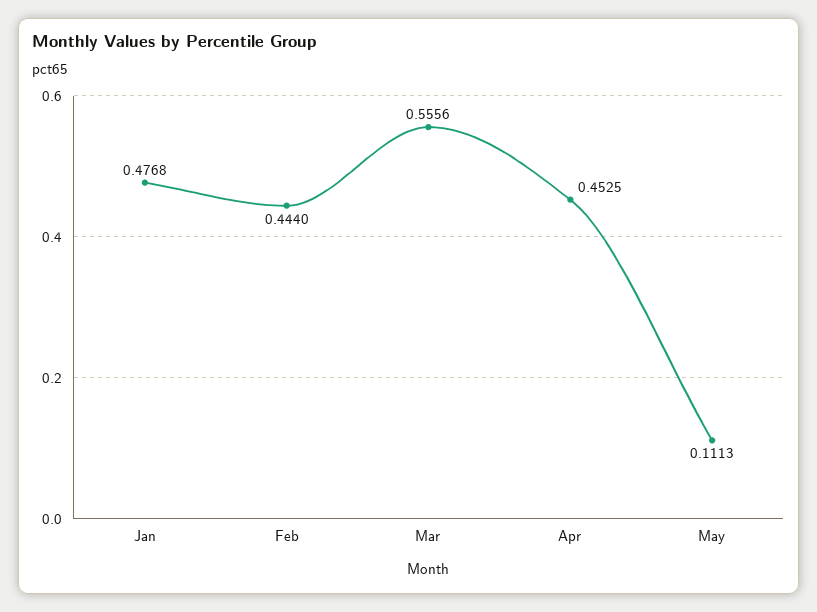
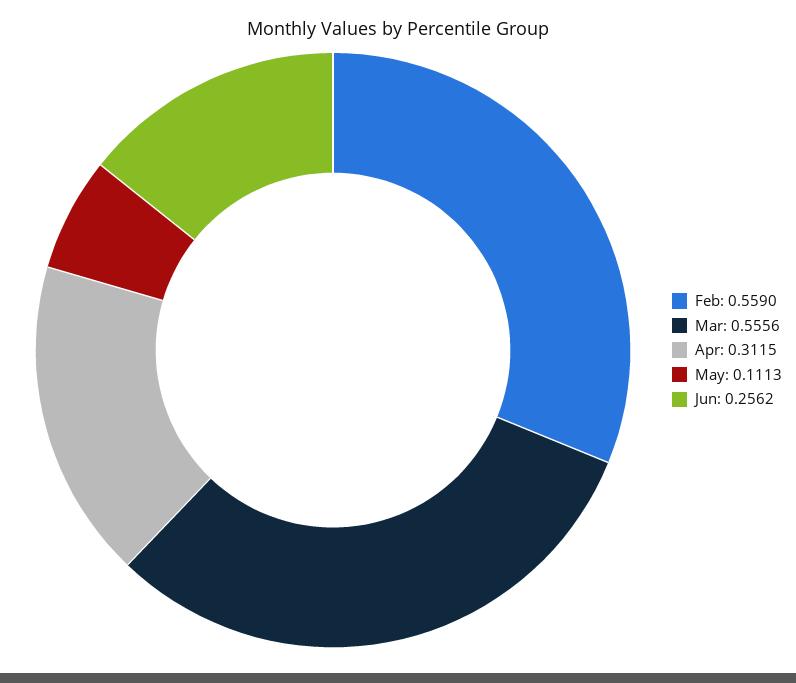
Jan: 0.4768 -> none
Feb: 0.444 -> 0.559
Apr: 0.4525 -> 0.3115
Jun: none -> 0.2562

